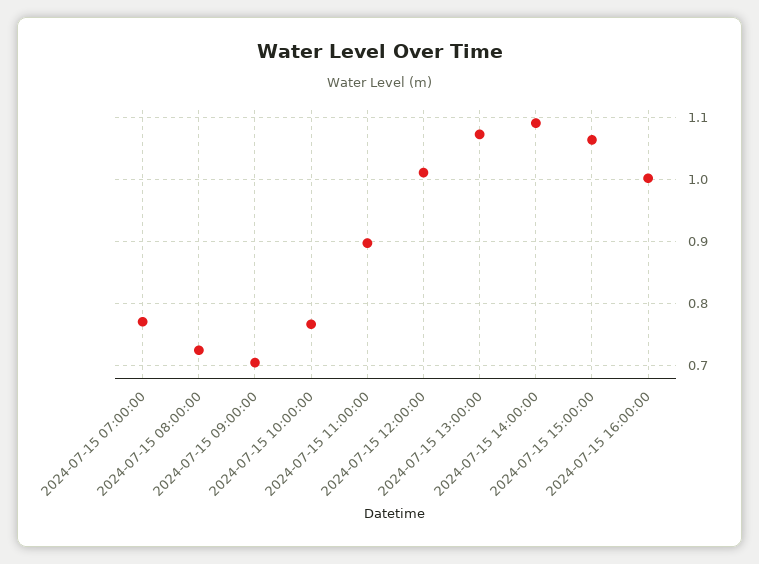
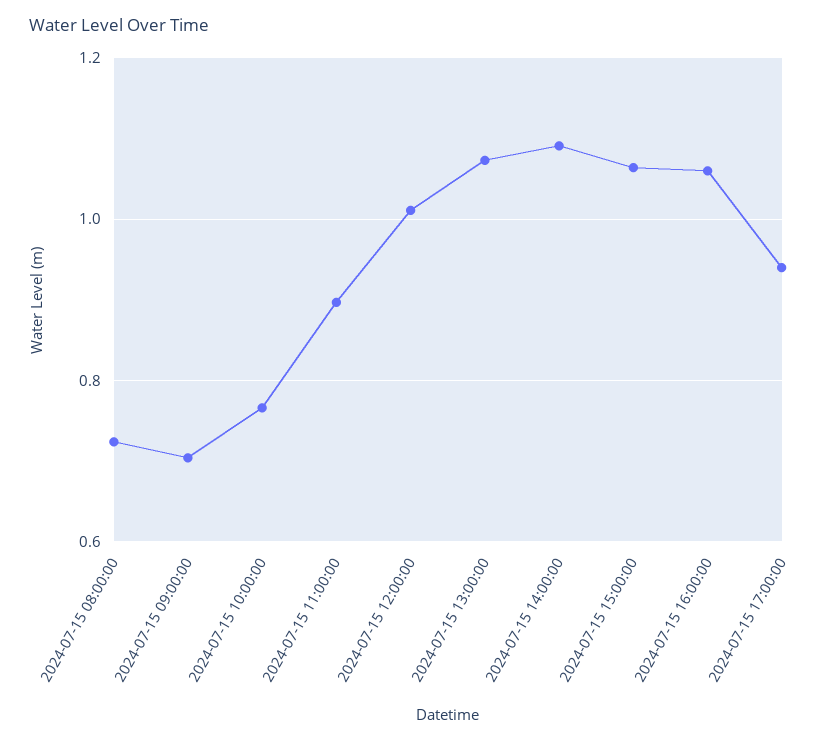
2024-07-15 07:00:00: 0.77 -> none
2024-07-15 16:00:00: 1 -> 1.06
2024-07-15 17:00:00: none -> 0.94

